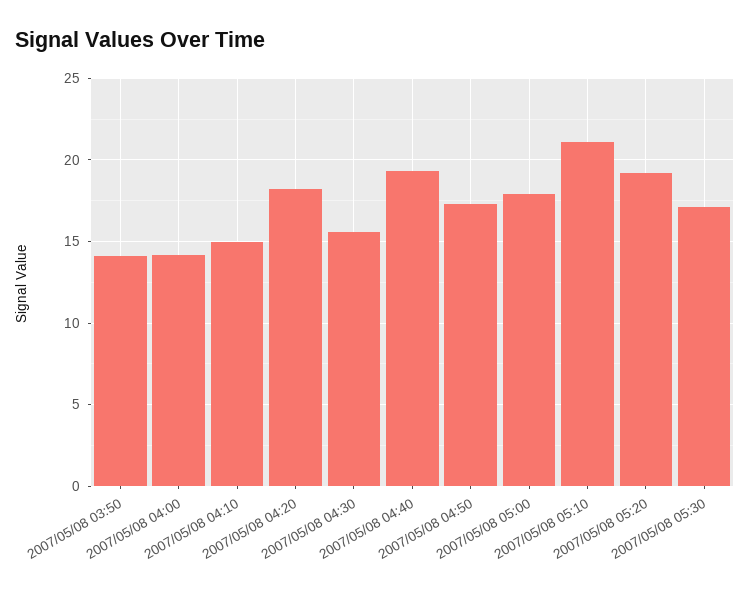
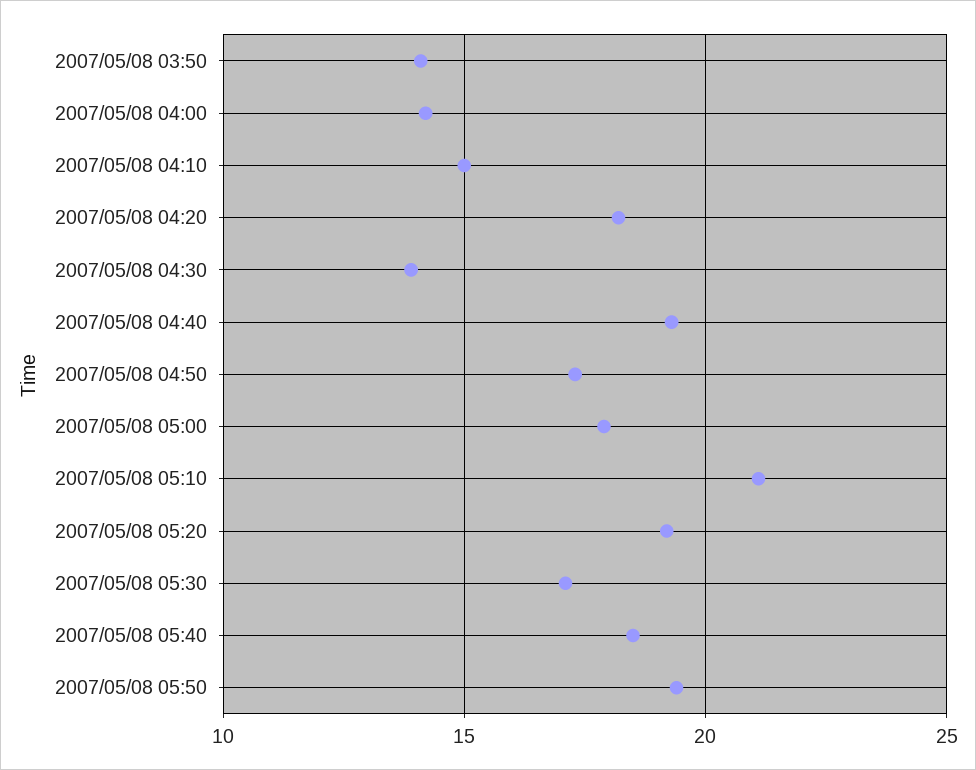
2007/05/08 04:30: 15.5 -> 14
2007/05/08 05:40: none -> 18.5
2007/05/08 05:50: none -> 19.5

